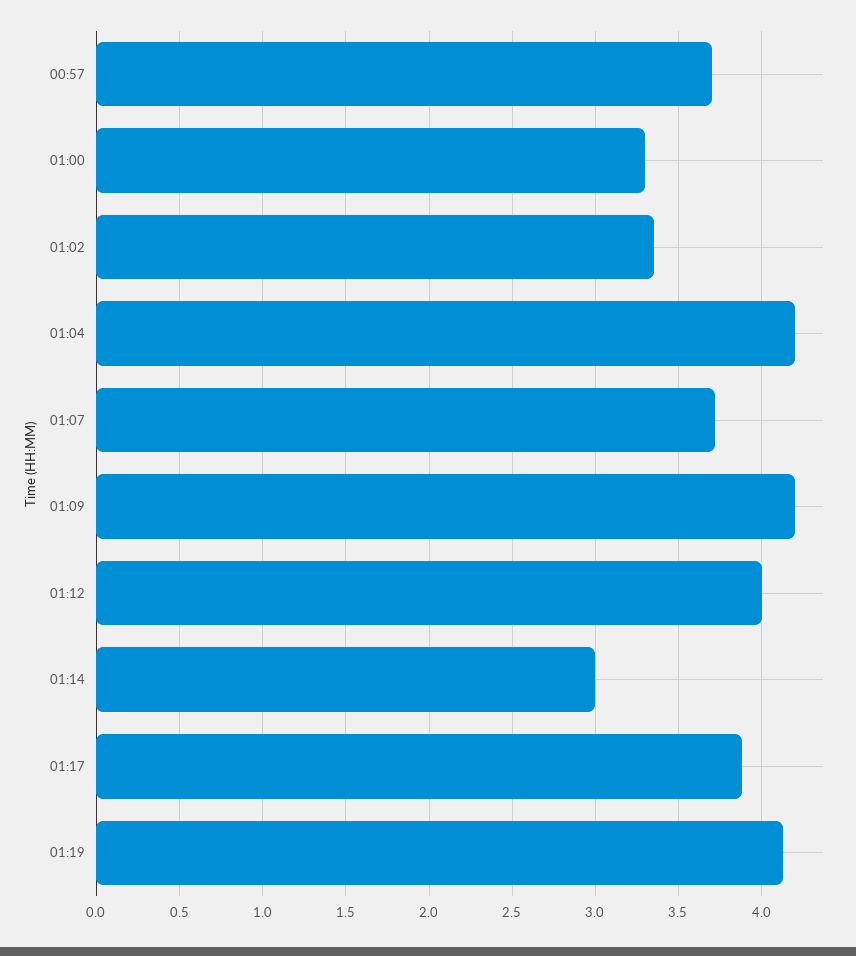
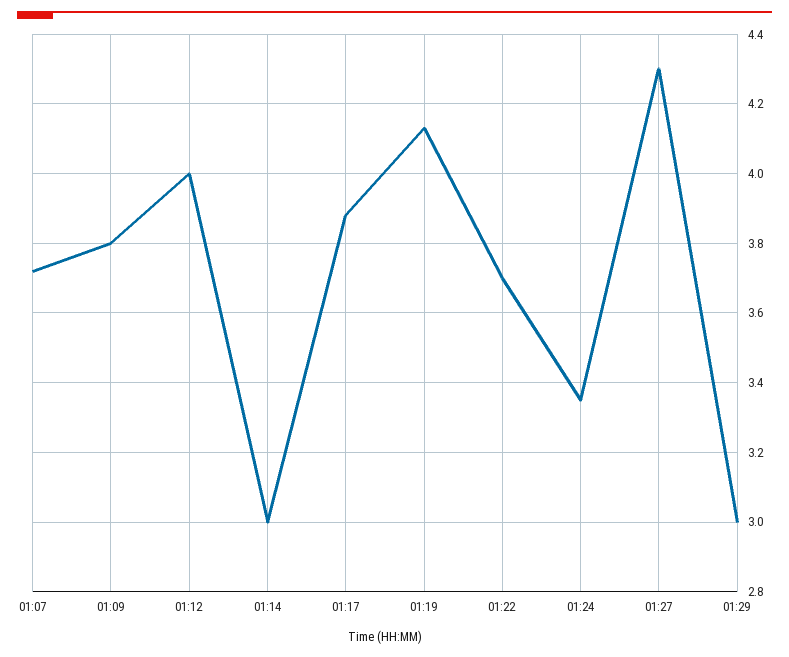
00:57: 3.7 -> none
01:00: 3.3 -> none
01:02: 3.35 -> none
01:04: 4.2 -> none
01:09: 4.2 -> 3.8
01:22: none -> 3.7
01:24: none -> 3.35
01:27: none -> 4.3
01:29: none -> 3

